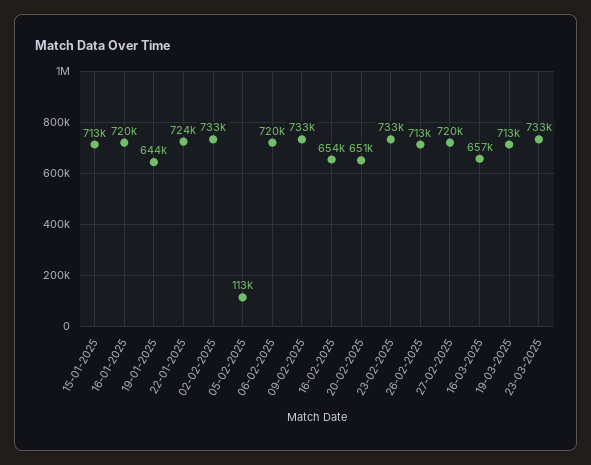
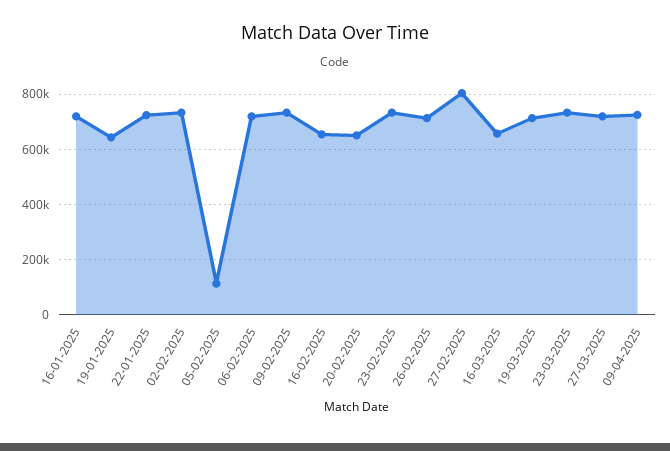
15-01-2025: 713000 -> none
27-02-2025: 720000 -> 800000
27-03-2025: none -> 725000
09-04-2025: none -> 725000

